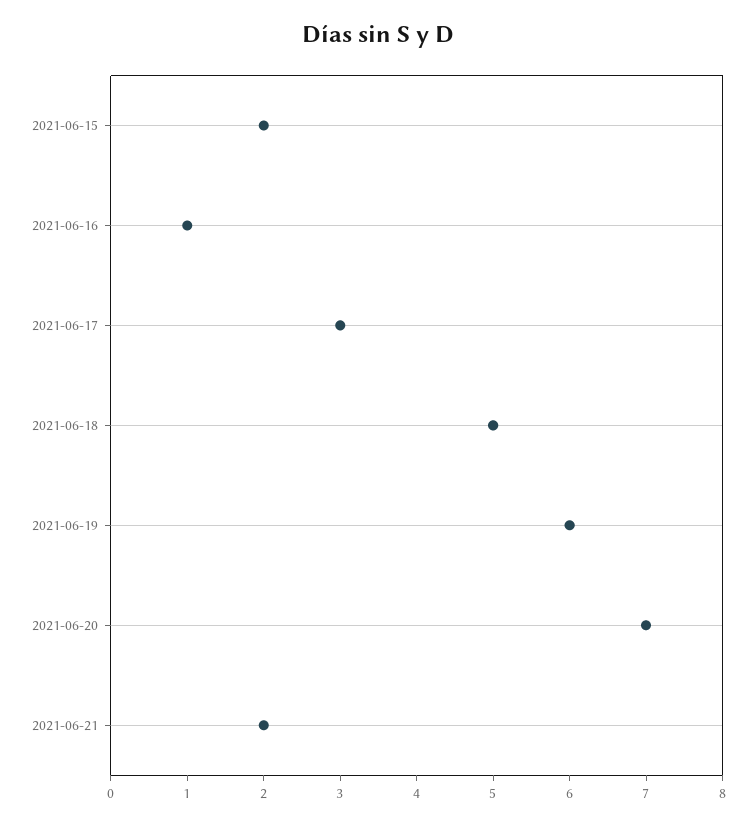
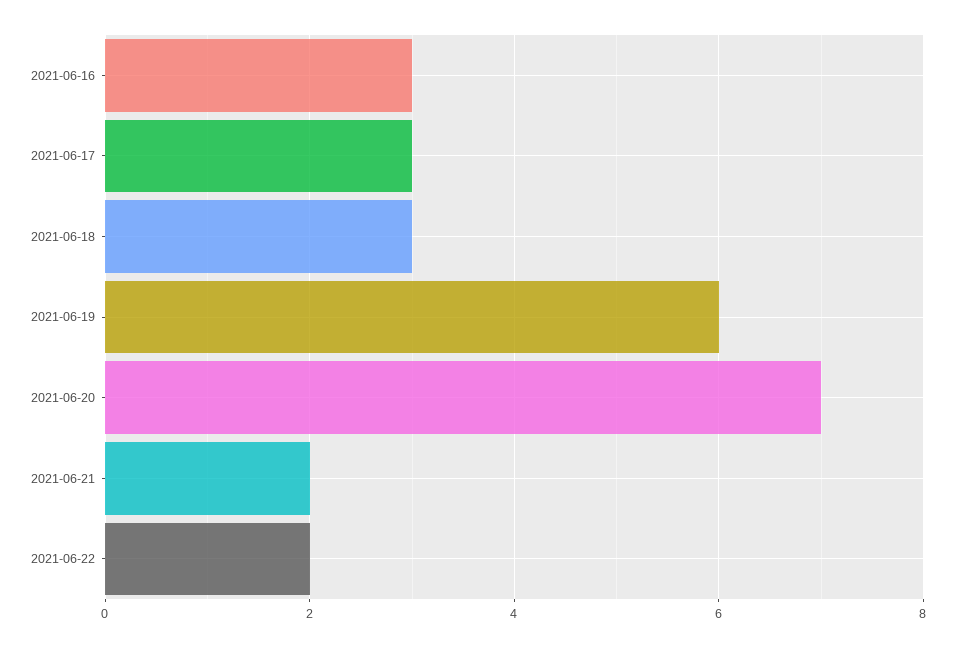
2021-06-15: 2 -> none
2021-06-16: 1 -> 3
2021-06-18: 5 -> 3
2021-06-22: none -> 2

